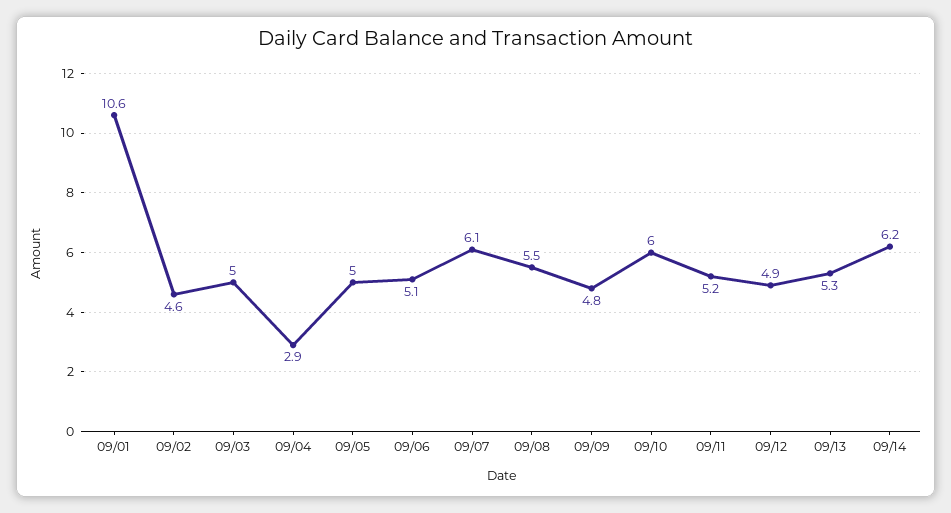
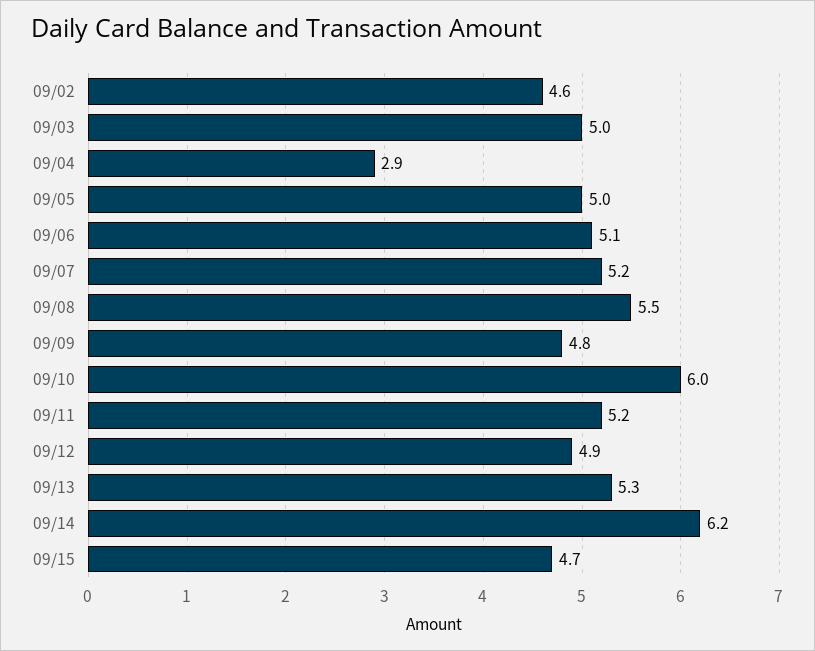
09/01: 10.6 -> none
09/07: 6.1 -> 5.2
09/15: none -> 4.7

